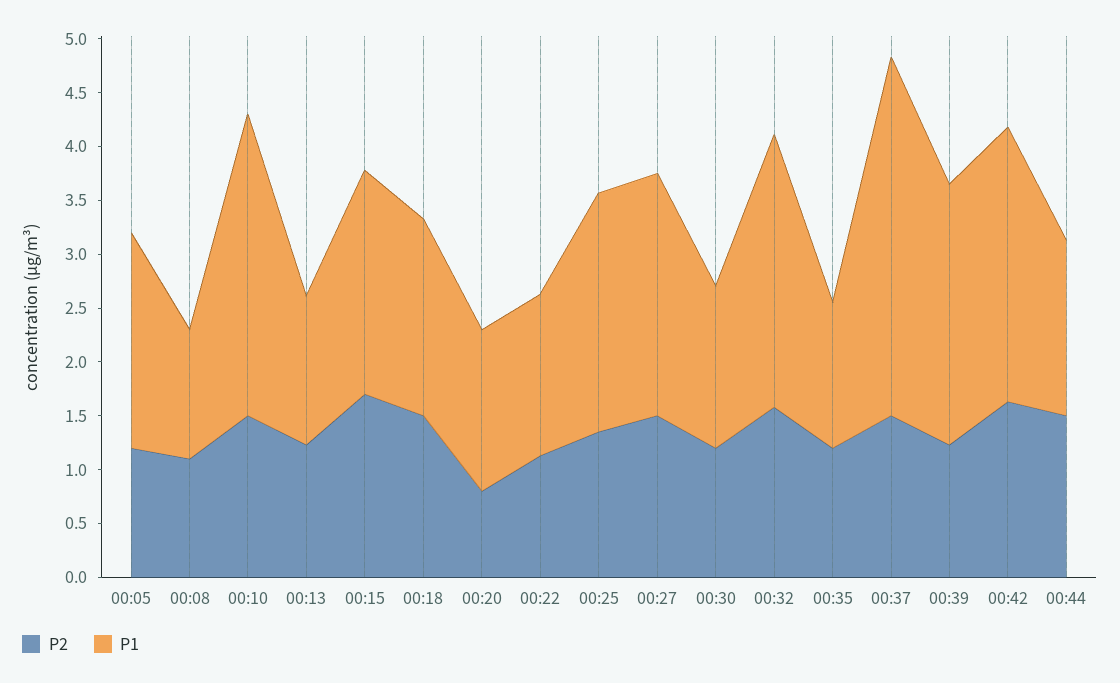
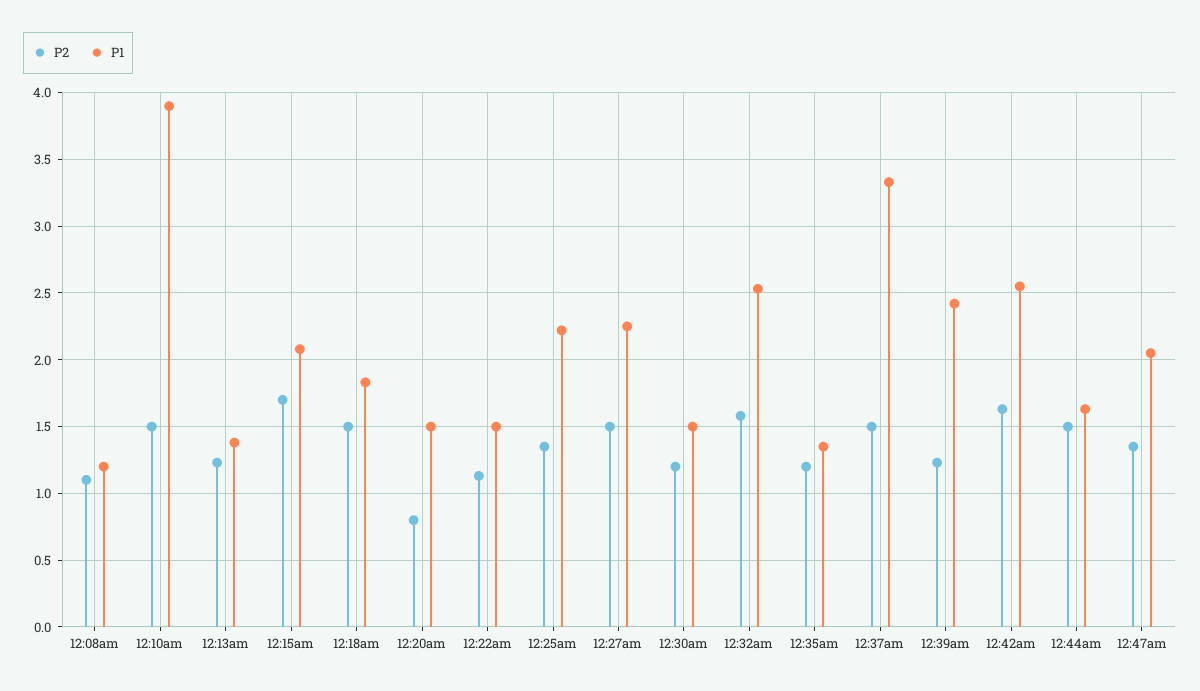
P2, 00:05: 1.2 -> none
P1, 00:05: 2 -> none
P1, 00:10: 2.8 -> 3.9
P2, 12:47am: none -> 1.35
P1, 12:47am: none -> 2.05

